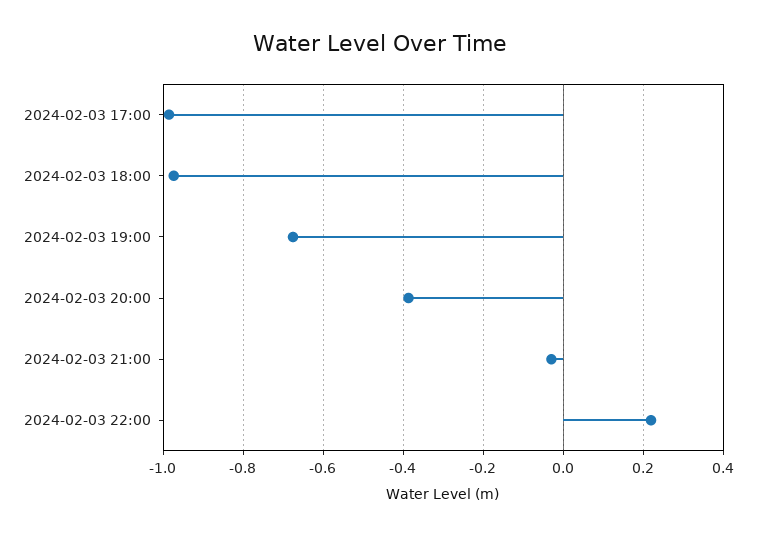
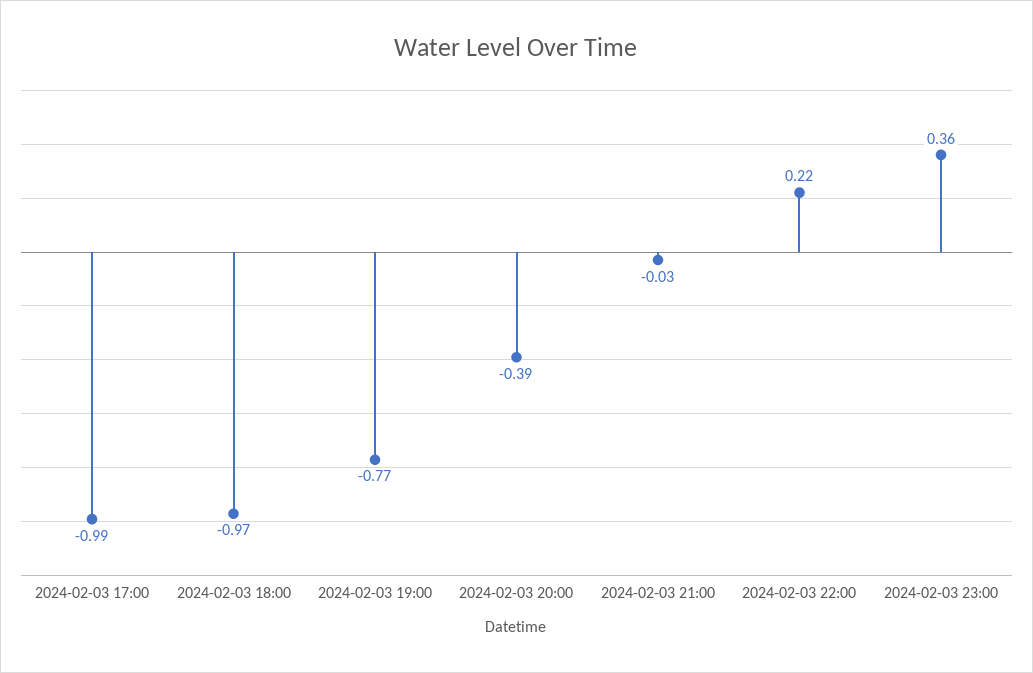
2024-02-03 19:00: -0.68 -> -0.77
2024-02-03 23:00: none -> 0.36

